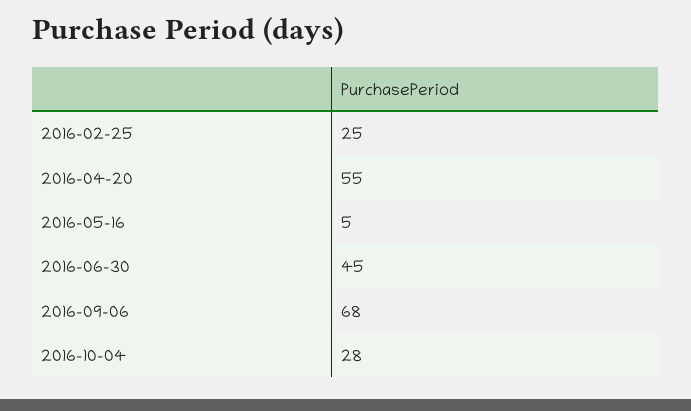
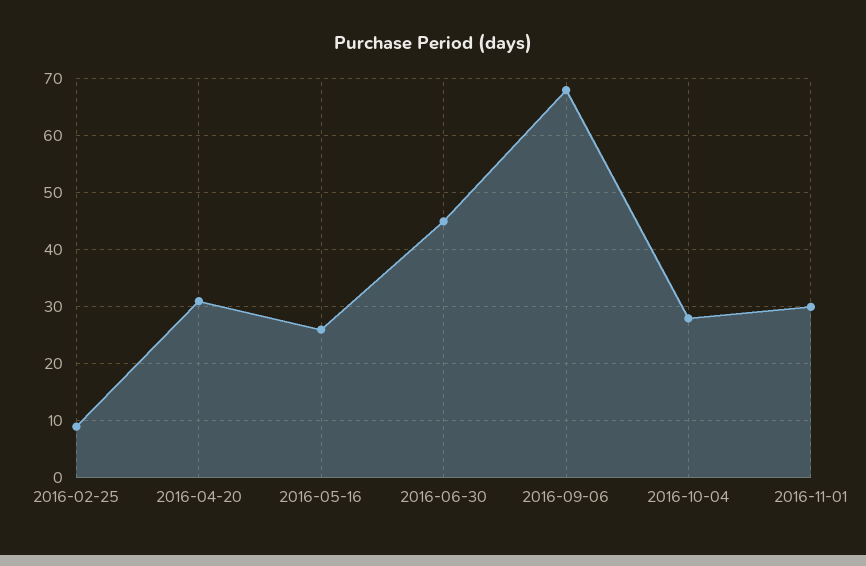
2016-02-25: 25 -> 10
2016-04-20: 55 -> 30
2016-05-16: 5 -> 25
2016-11-01: none -> 30

